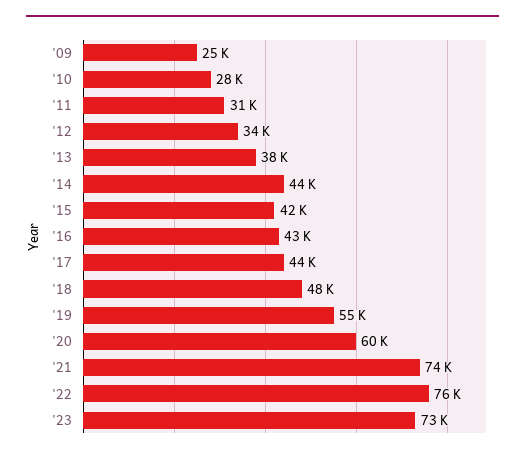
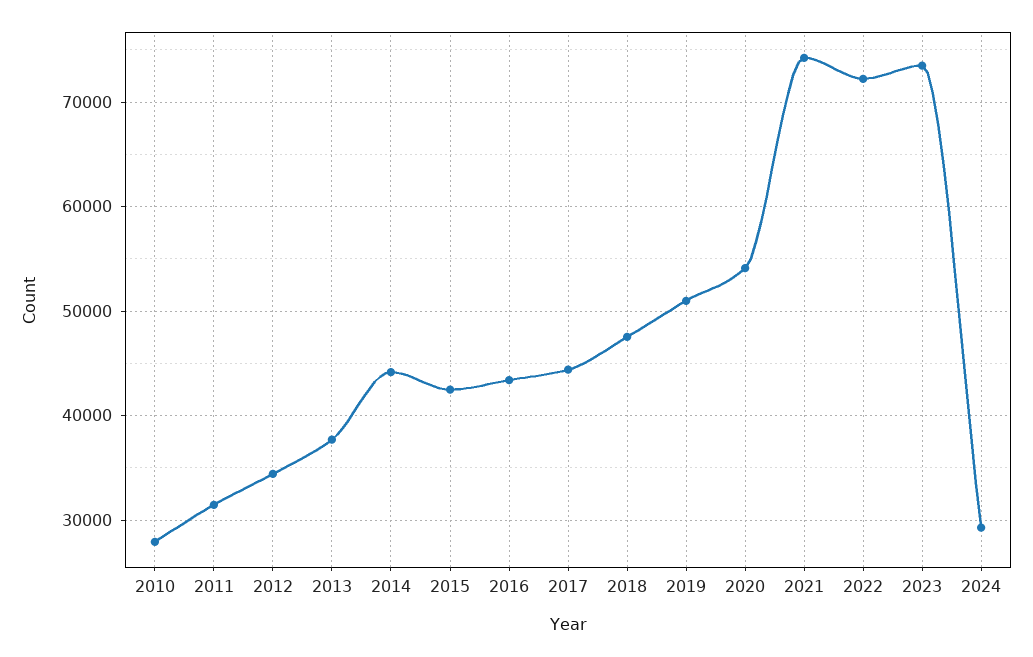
'09: 25000 -> none
'19: 55000 -> 51000
'20: 60000 -> 54000
'22: 76000 -> 72000
2024: none -> 29000

